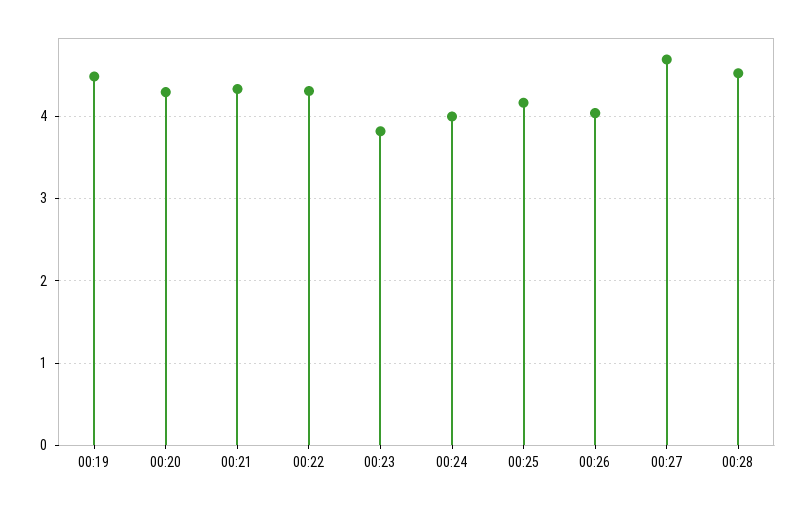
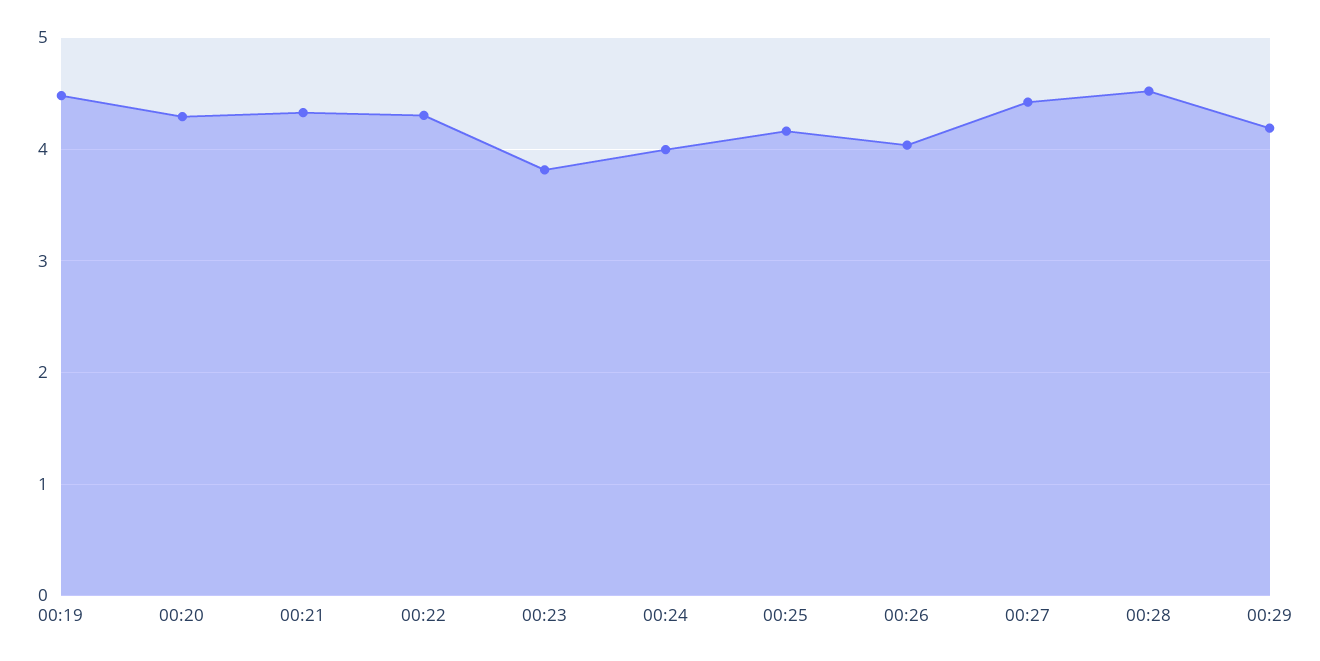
00:27: 4.7 -> 4.4
00:29: none -> 4.2

